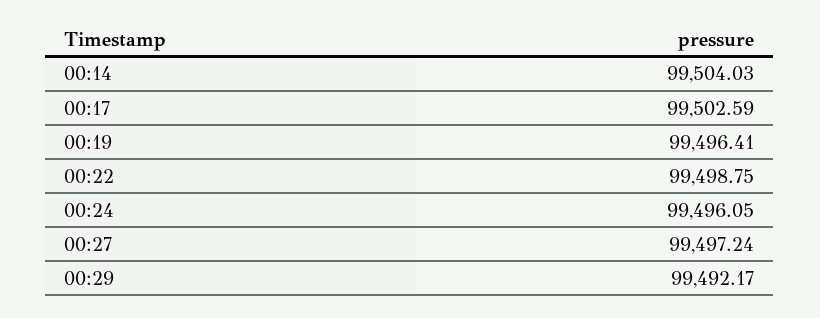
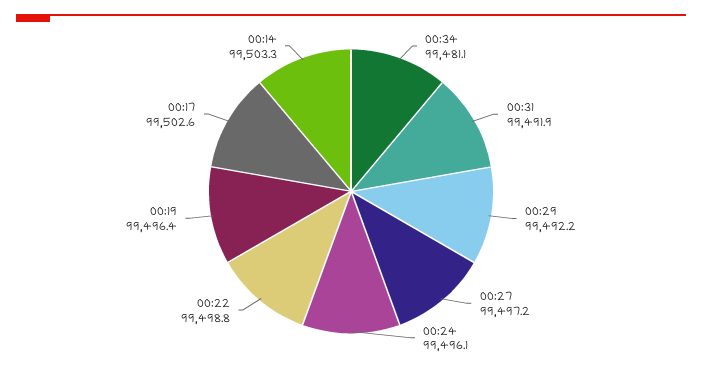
00:14: 99504.03 -> 99503.3
00:34: none -> 99481.1
00:31: none -> 99491.9

